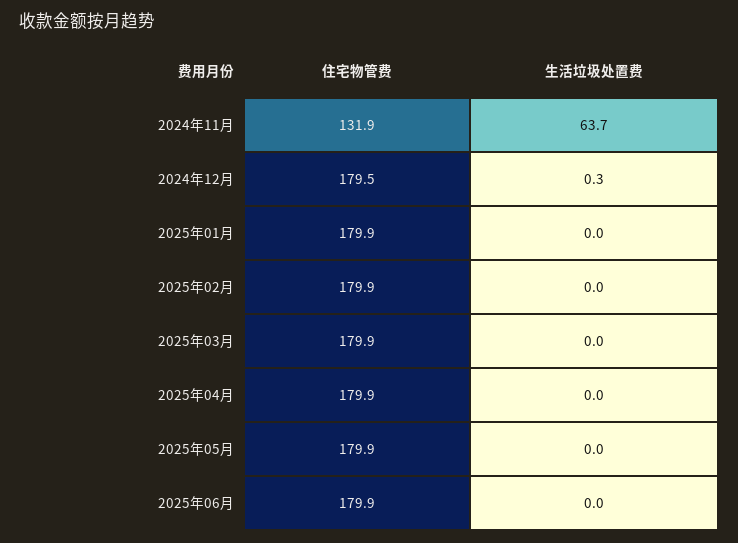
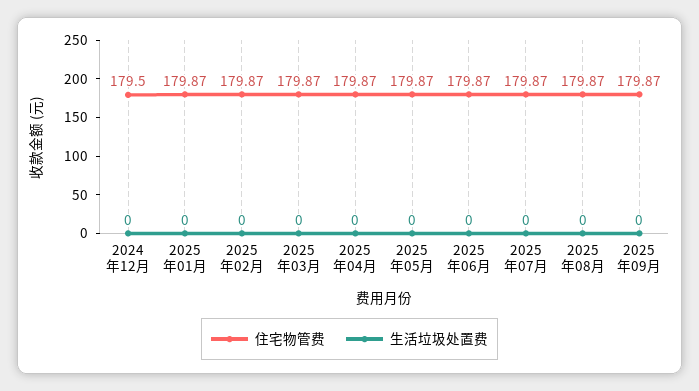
住宅物管费, 2024年11月: 131.9 -> none
生活垃圾处置费, 2024年11月: 63.7 -> none
生活垃圾处置费, 2024年12月: 0.3 -> 0
住宅物管费, 2025年07月: none -> 179.87
生活垃圾处置费, 2025年07月: none -> 0
住宅物管费, 2025年08月: none -> 179.87
生活垃圾处置费, 2025年08月: none -> 0
住宅物管费, 2025年09月: none -> 179.87
生活垃圾处置费, 2025年09月: none -> 0

